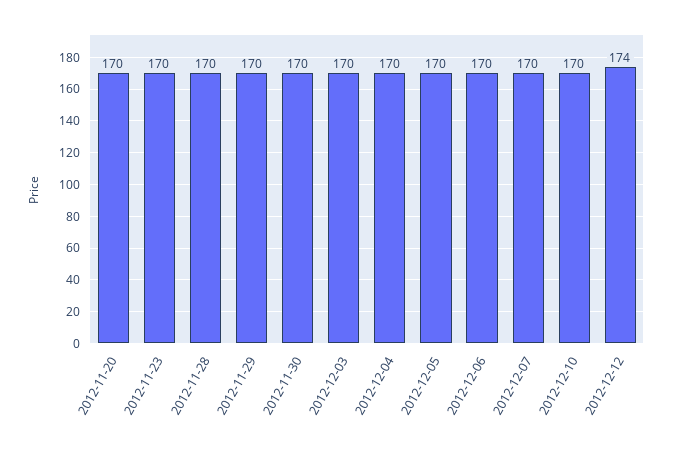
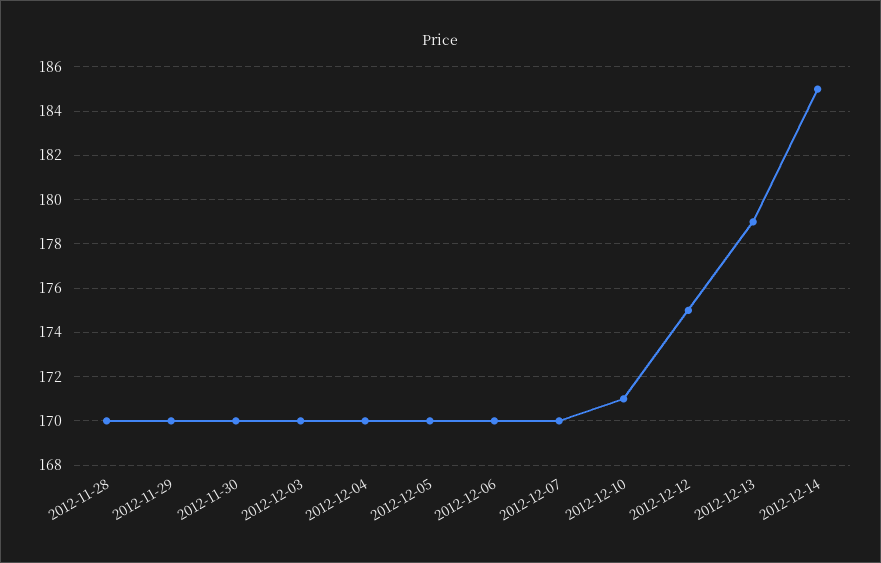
2012-11-20: 170 -> none
2012-11-23: 170 -> none
2012-12-10: 170 -> 171
2012-12-12: 174 -> 175
2012-12-13: none -> 179
2012-12-14: none -> 185

